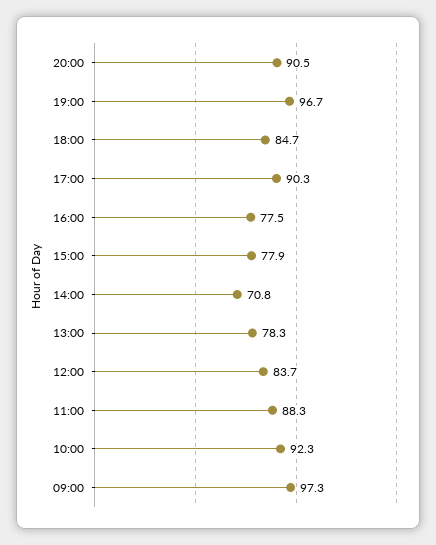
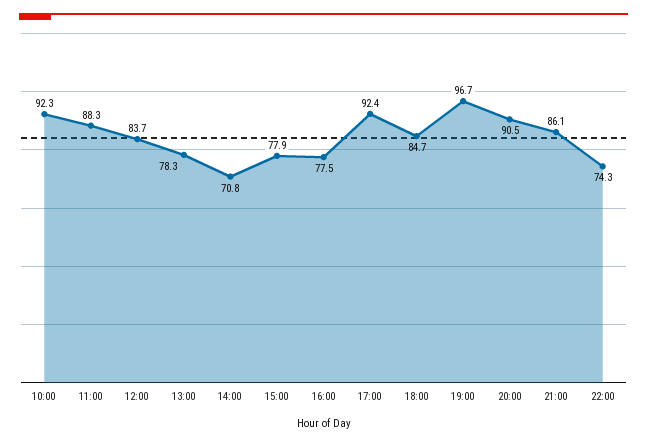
17:00: 90.3 -> 92.4
09:00: 97.3 -> none
21:00: none -> 86.1
22:00: none -> 74.3

